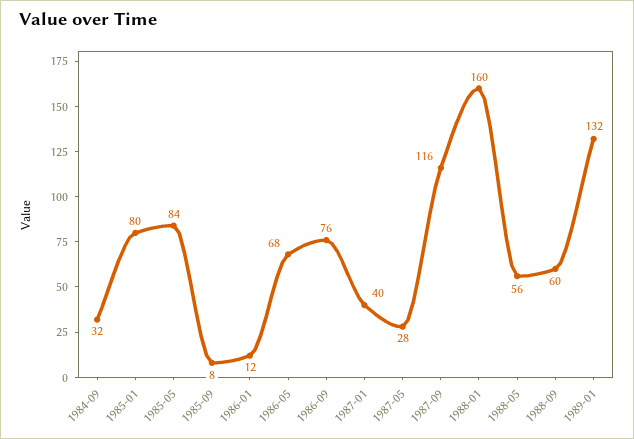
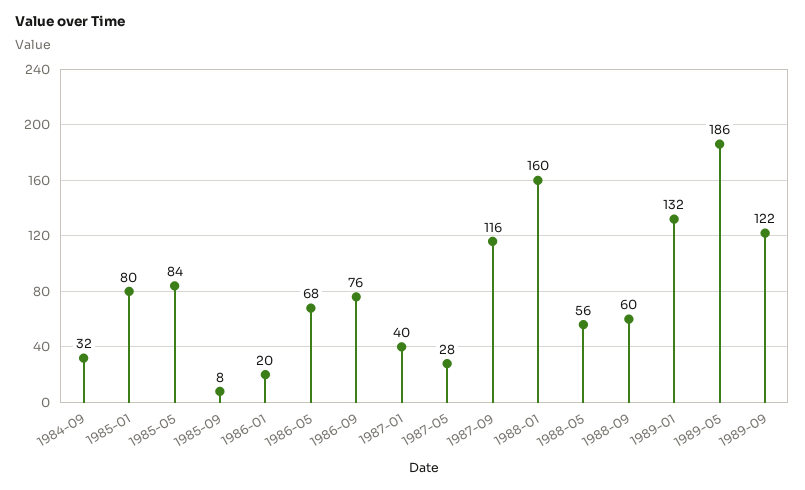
1986-01: 12 -> 20
1989-05: none -> 186
1989-09: none -> 122

